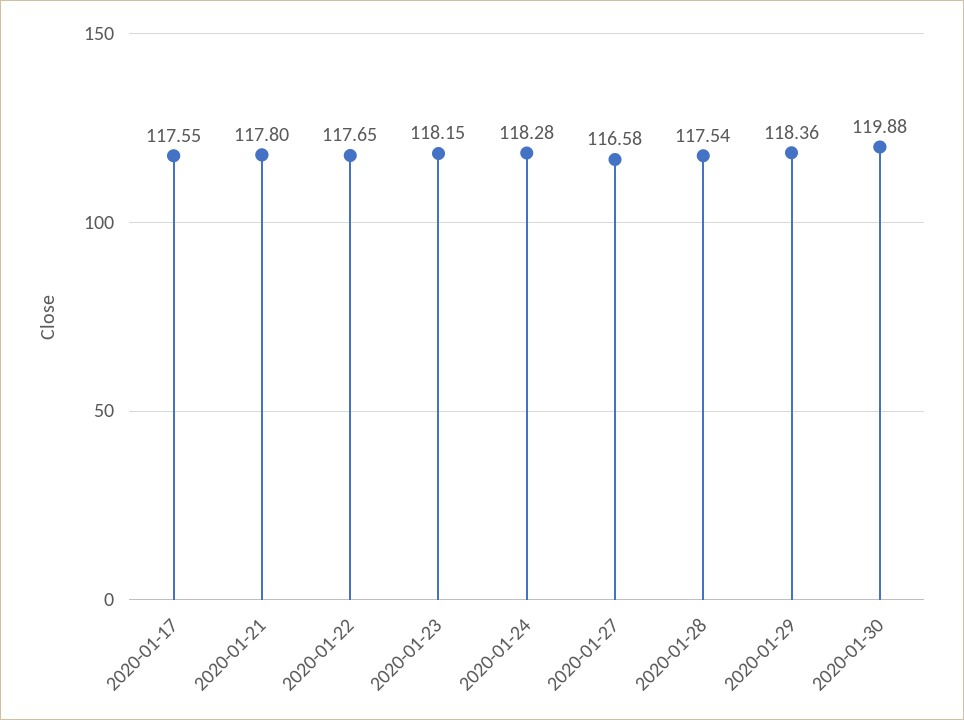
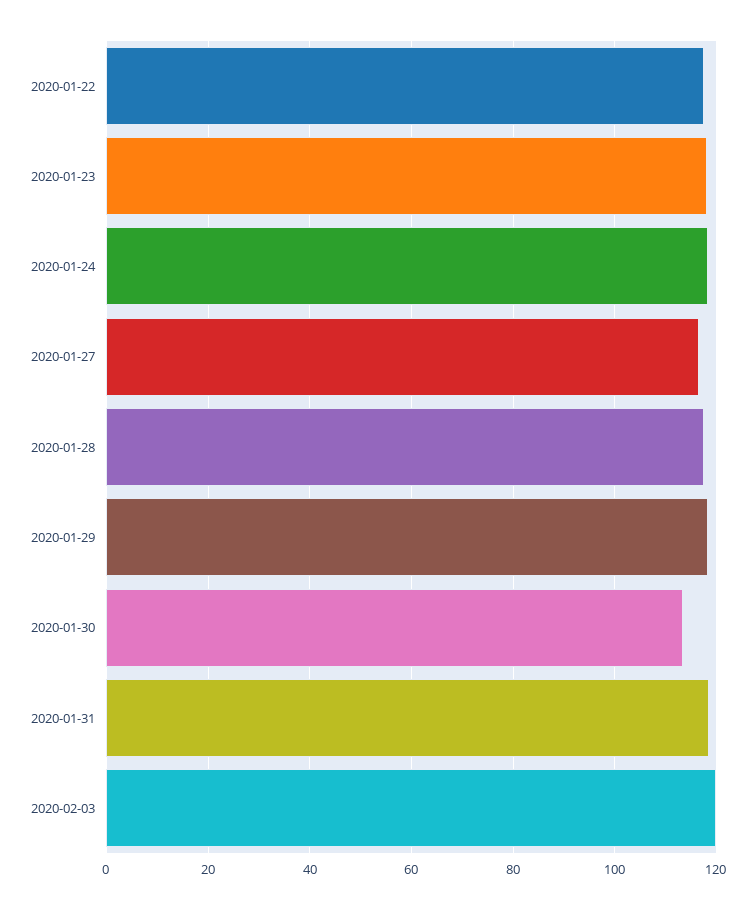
2020-01-17: 117.55 -> none
2020-01-21: 117.8 -> none
2020-01-30: 119.88 -> 114
2020-01-31: none -> 118
2020-02-03: none -> 120

